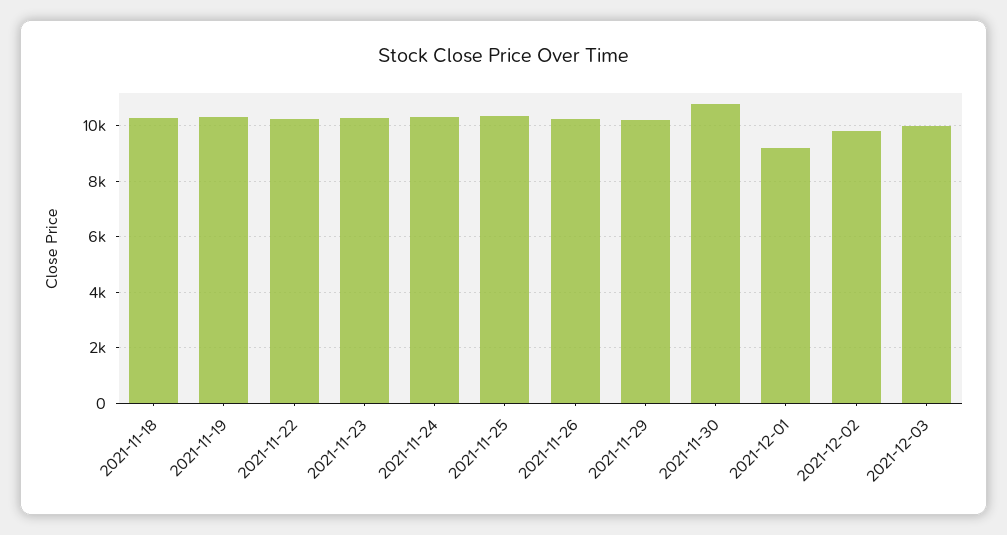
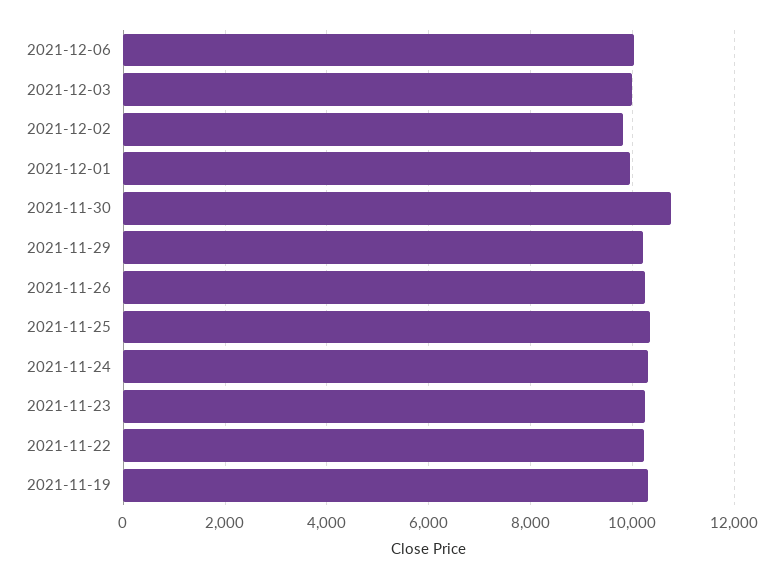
2021-11-18: 10250 -> none
2021-12-01: 9250 -> 10000
2021-12-06: none -> 10000

